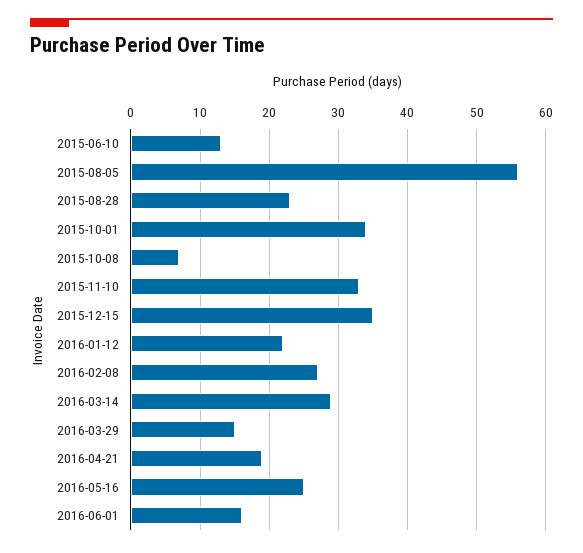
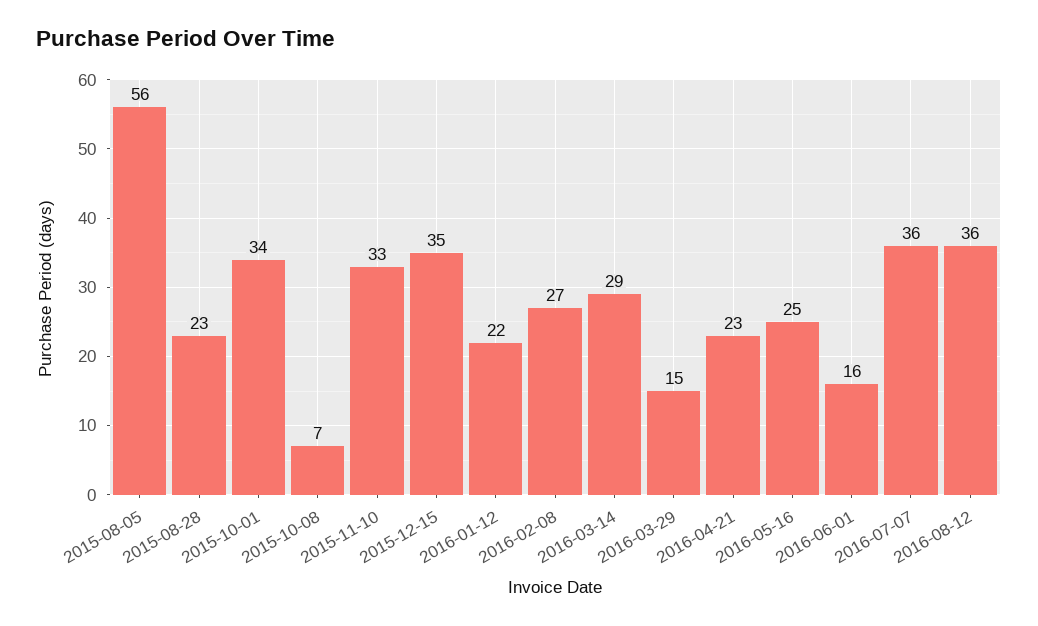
2015-06-10: 13 -> none
2016-04-21: 19 -> 23
2016-07-07: none -> 36
2016-08-12: none -> 36

